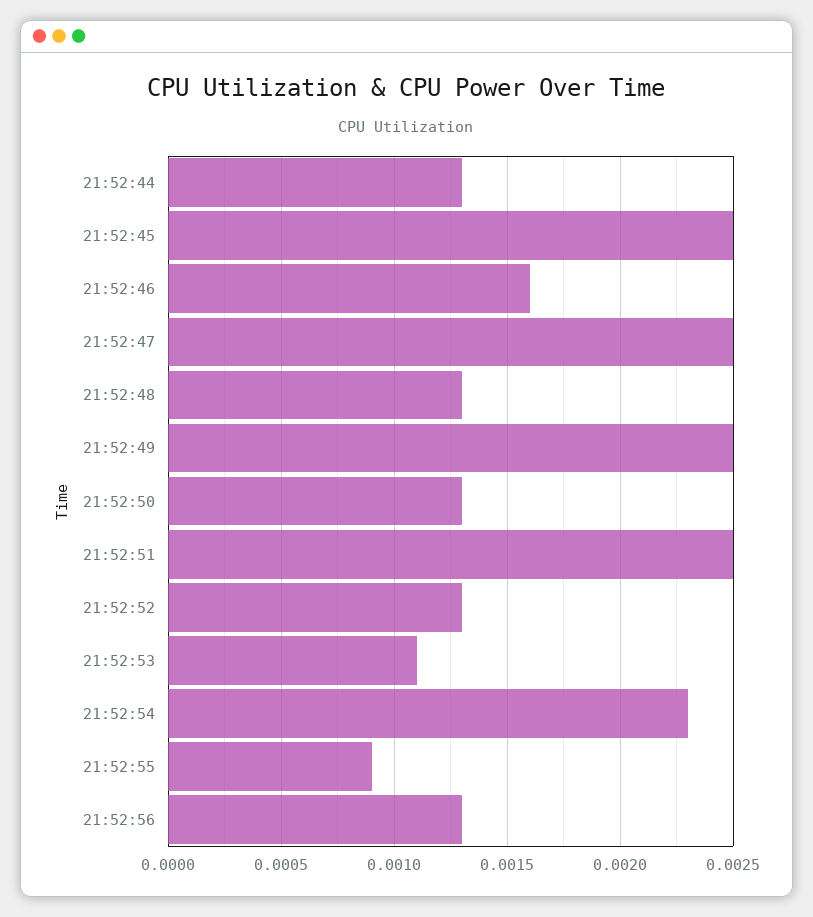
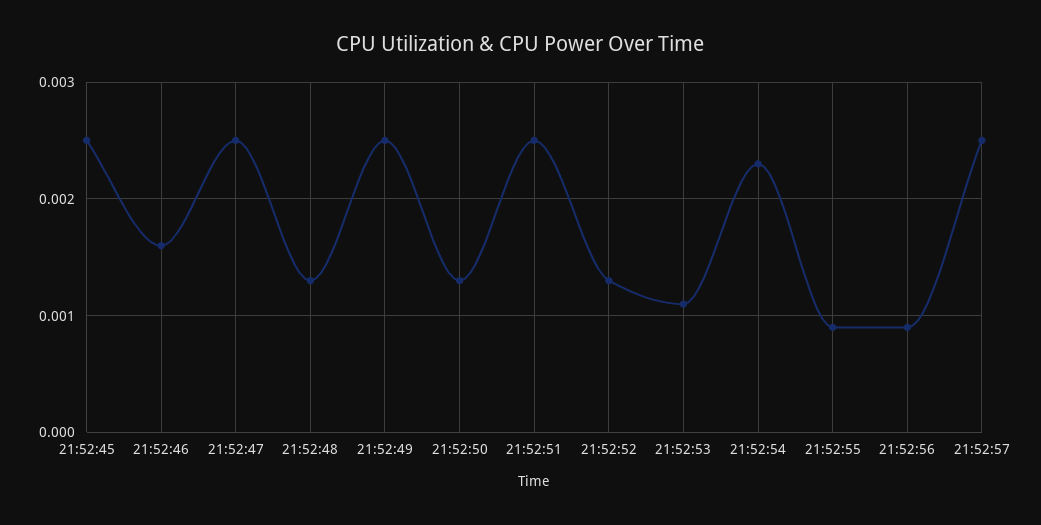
21:52:44: 0.0013 -> none
21:52:56: 0.0013 -> 0.0009
21:52:57: none -> 0.0025

